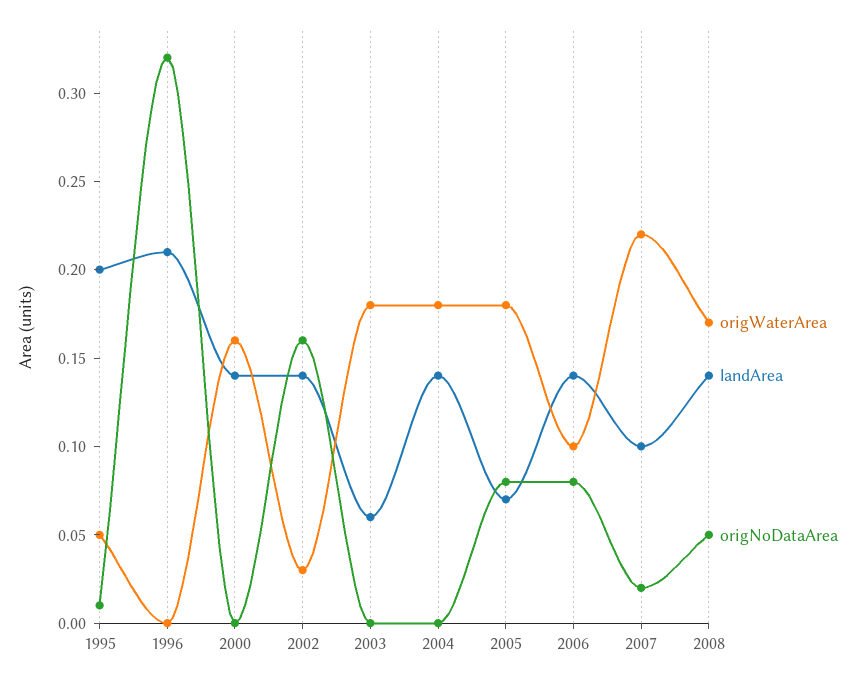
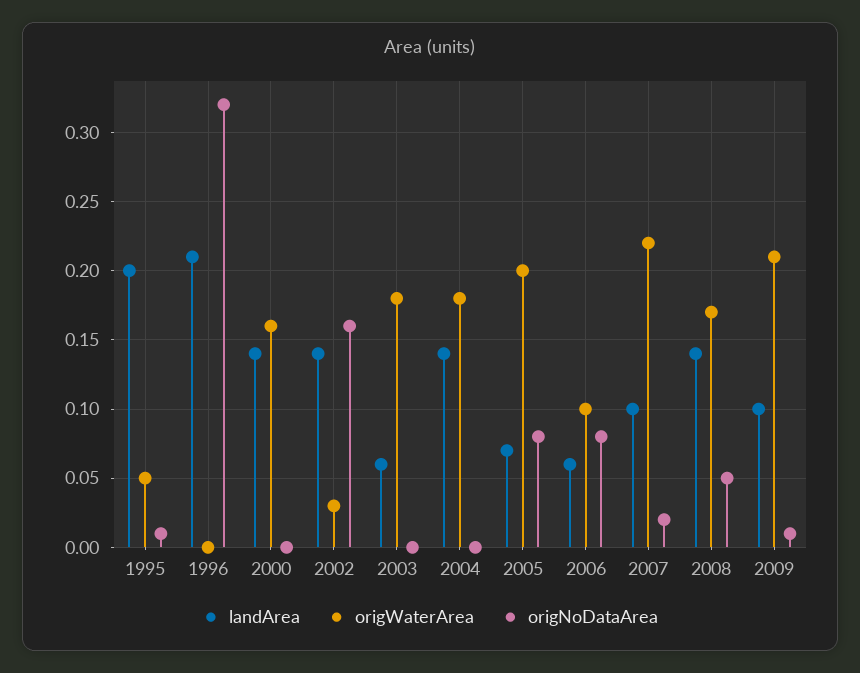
origWaterArea, 2005: 0.18 -> 0.2
landArea, 2006: 0.14 -> 0.06
landArea, 2009: none -> 0.1
origWaterArea, 2009: none -> 0.21
origNoDataArea, 2009: none -> 0.01

